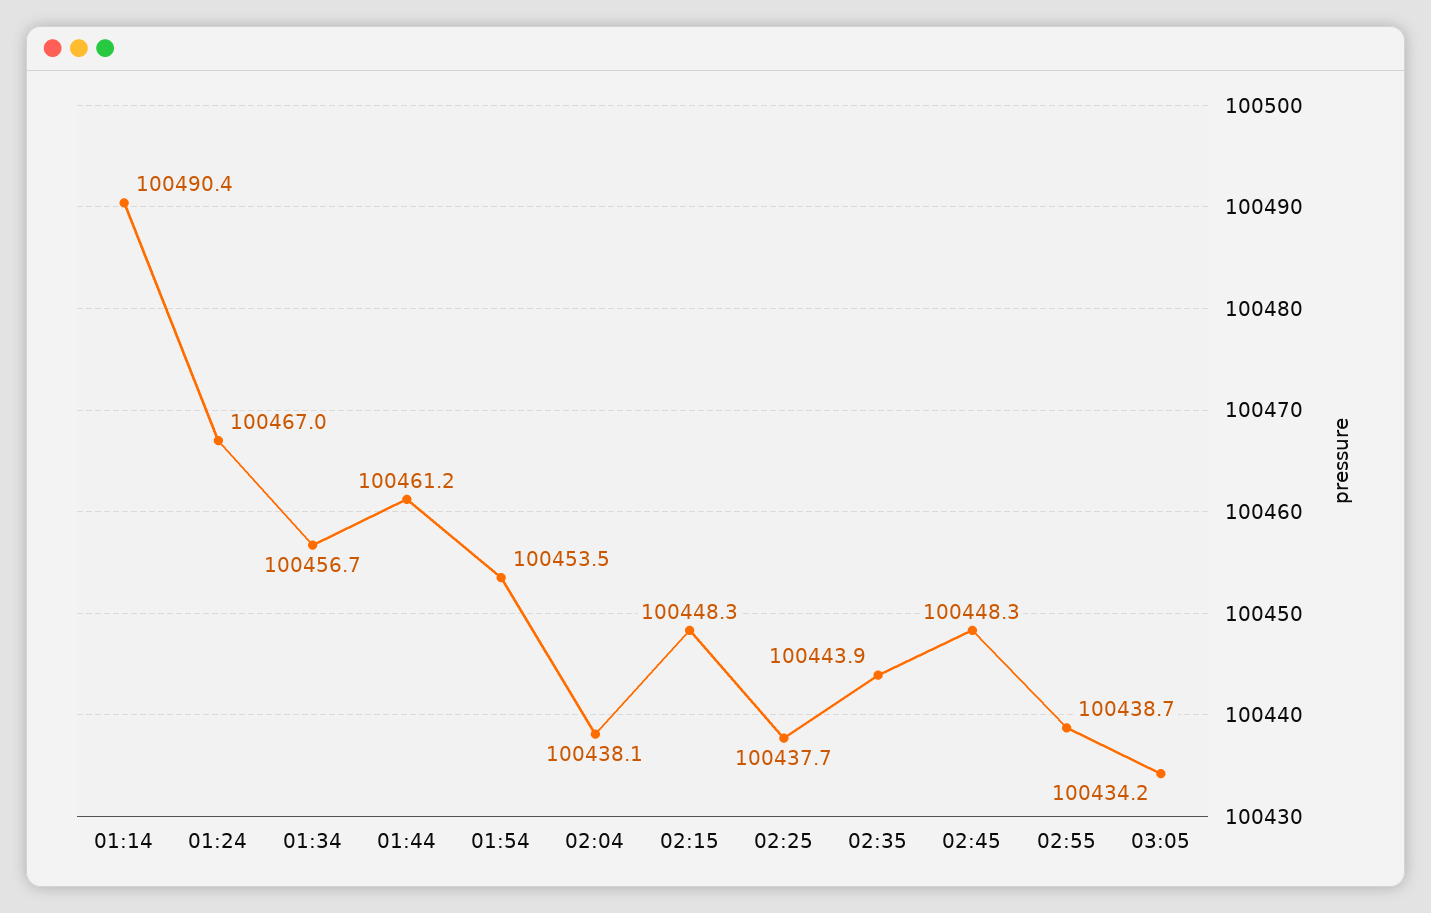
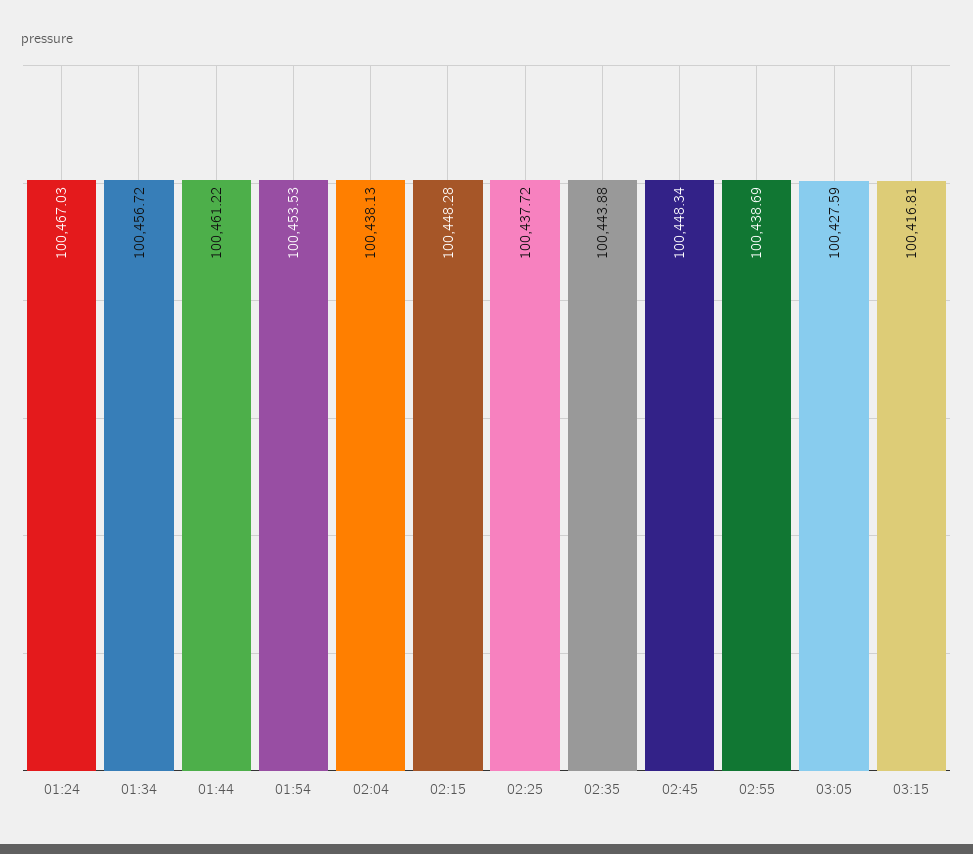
01:14: 100490.4 -> none
03:05: 100434.2 -> 100427.59
03:15: none -> 100416.81

